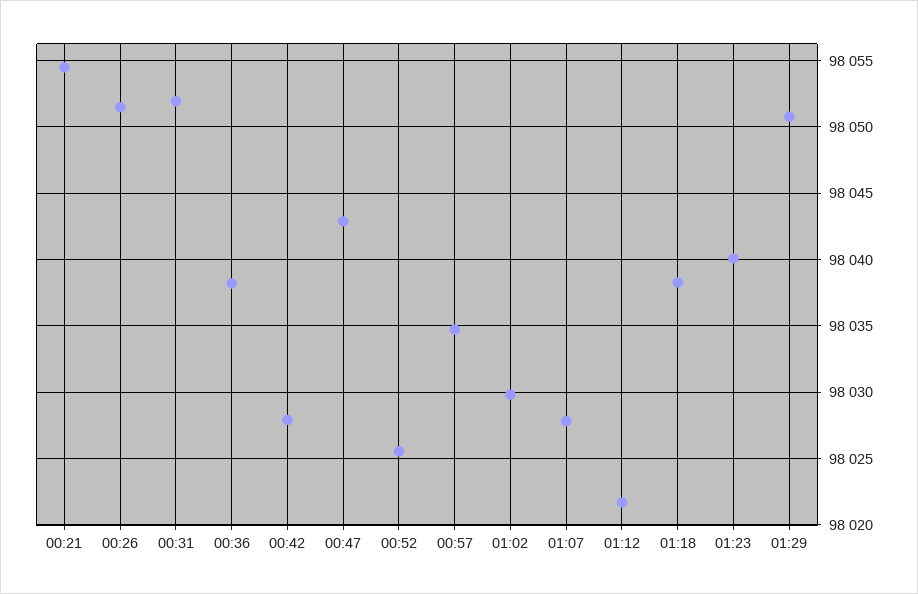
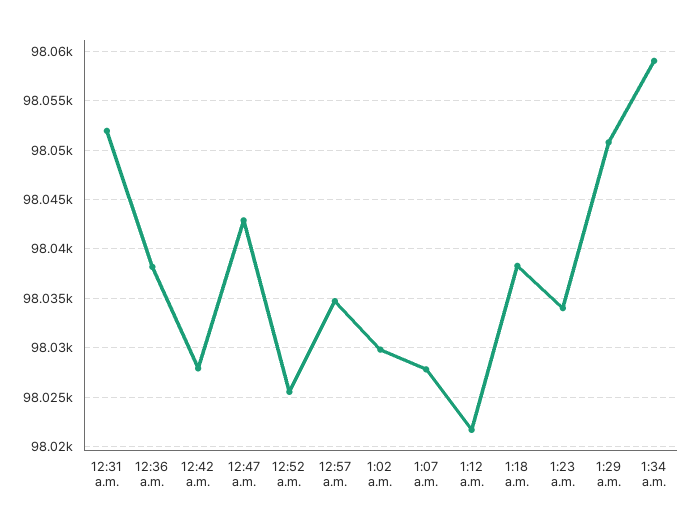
00:21: 98054.5 -> none
00:26: 98051.5 -> none
01:23: 98040 -> 98034
1:34 a.m.: none -> 98059

